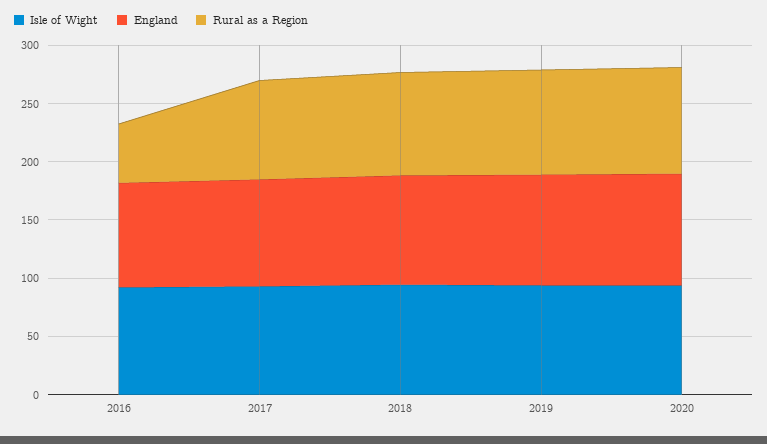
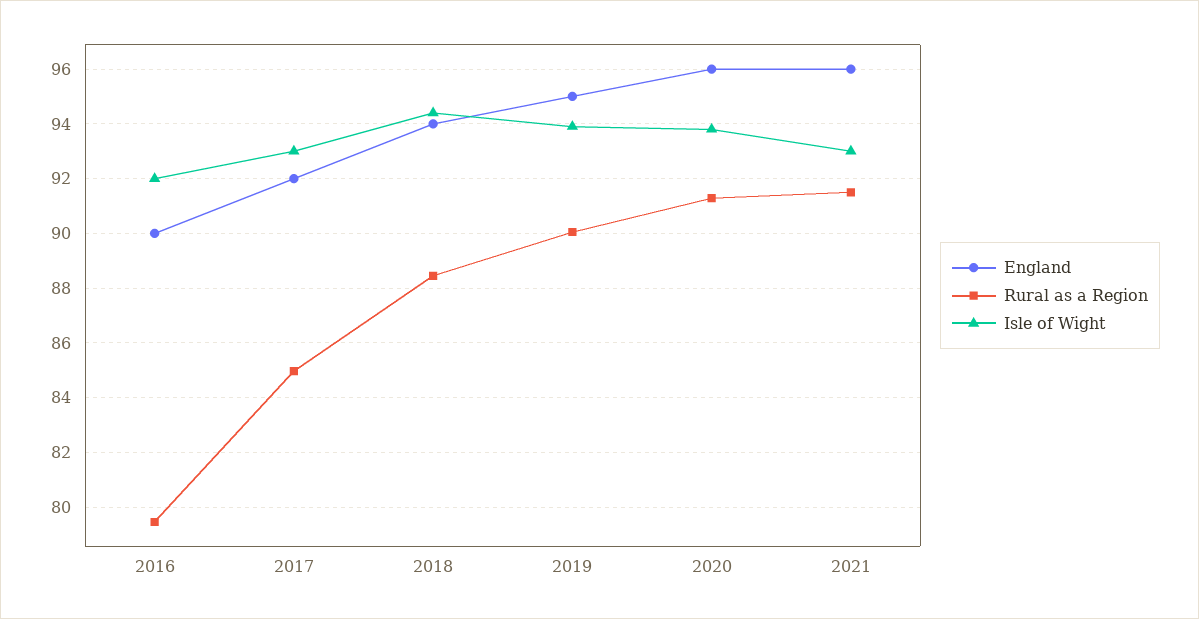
Rural as a Region, 2016: 50 -> 79.5
England, 2021: none -> 96
Rural as a Region, 2021: none -> 91.5
Isle of Wight, 2021: none -> 93

